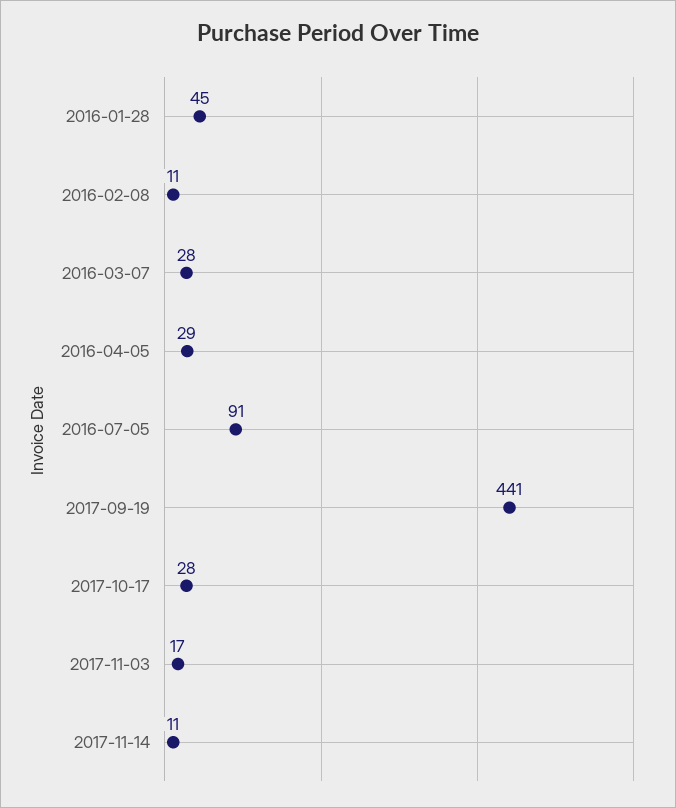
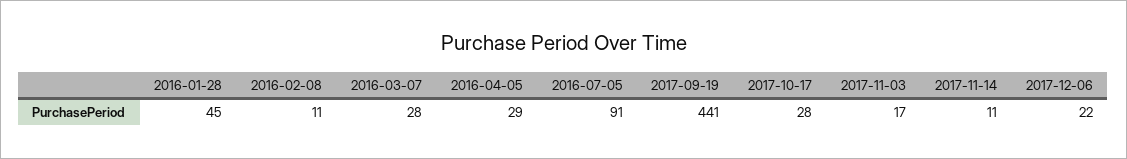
2017-12-06: none -> 22

